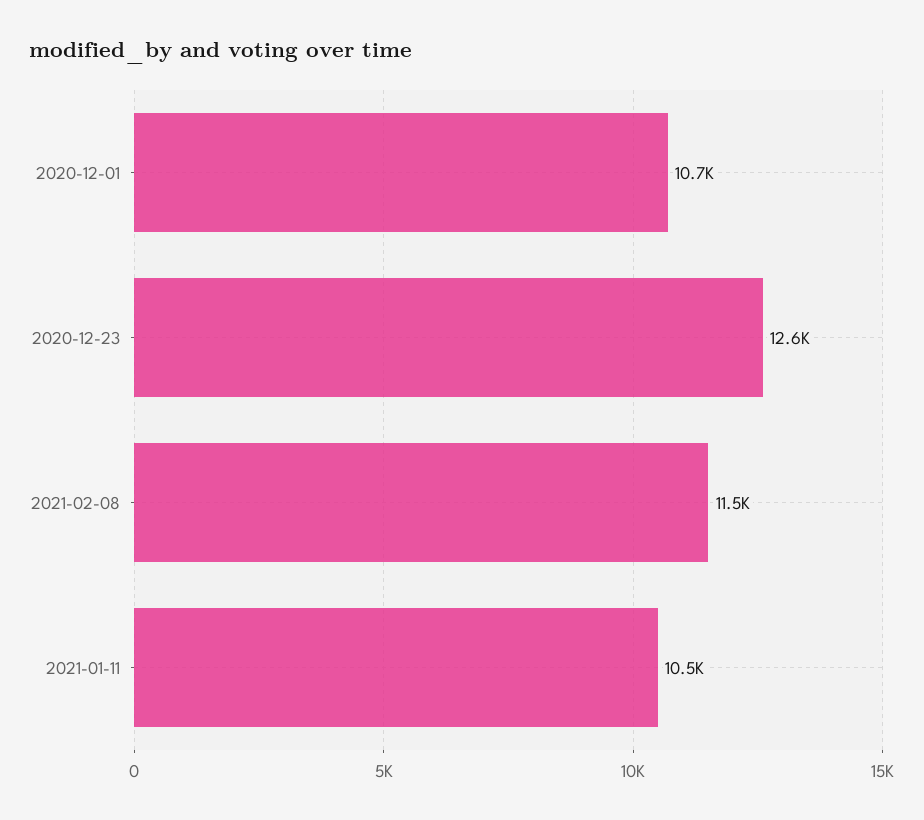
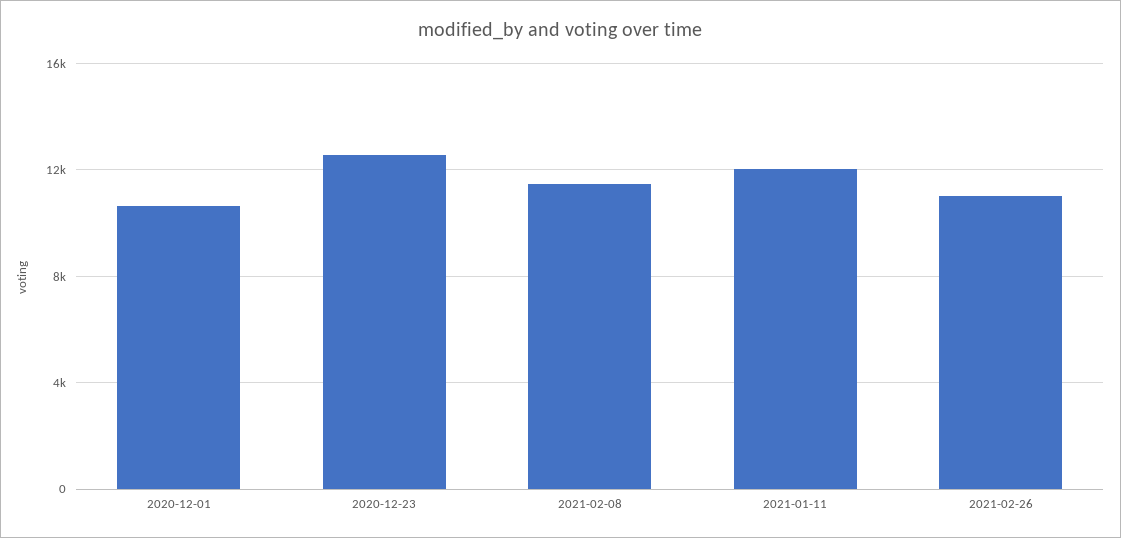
2021-01-11: 10500 -> 12000
2021-02-26: none -> 11000

